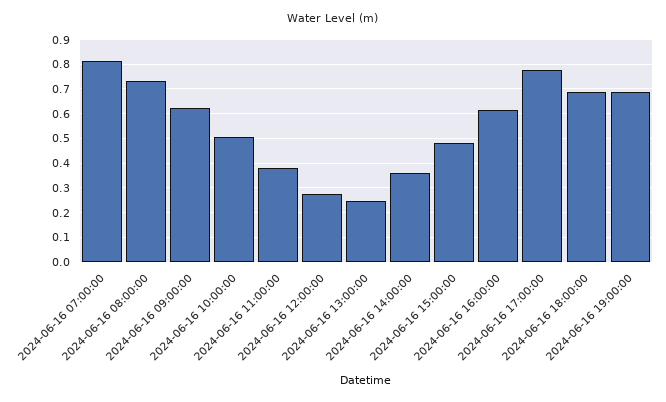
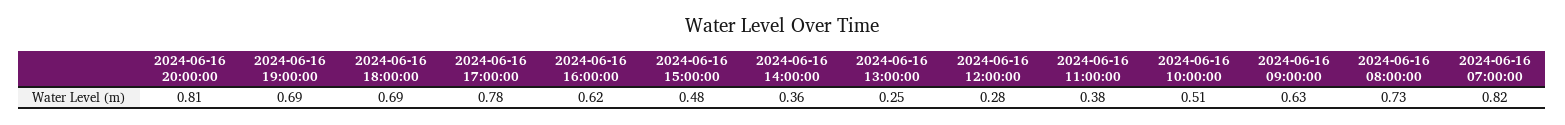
2024-06-16 20:00:00: none -> 0.81

